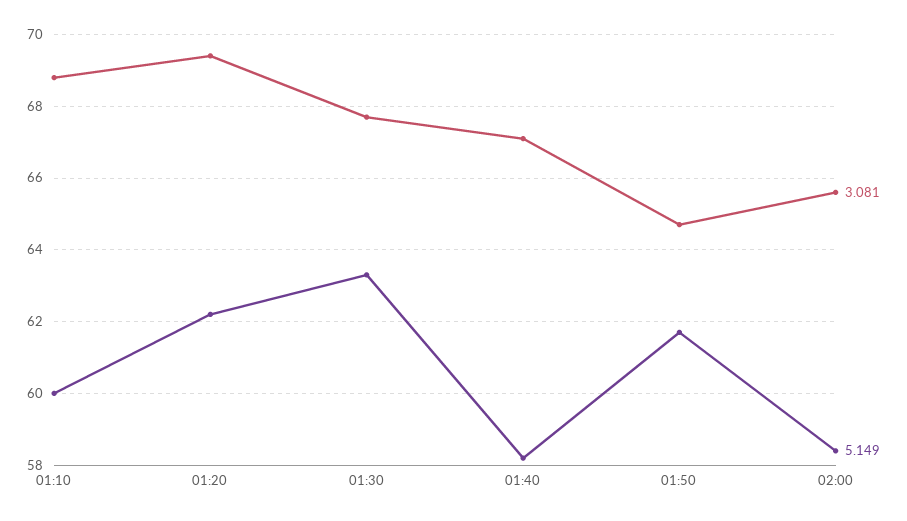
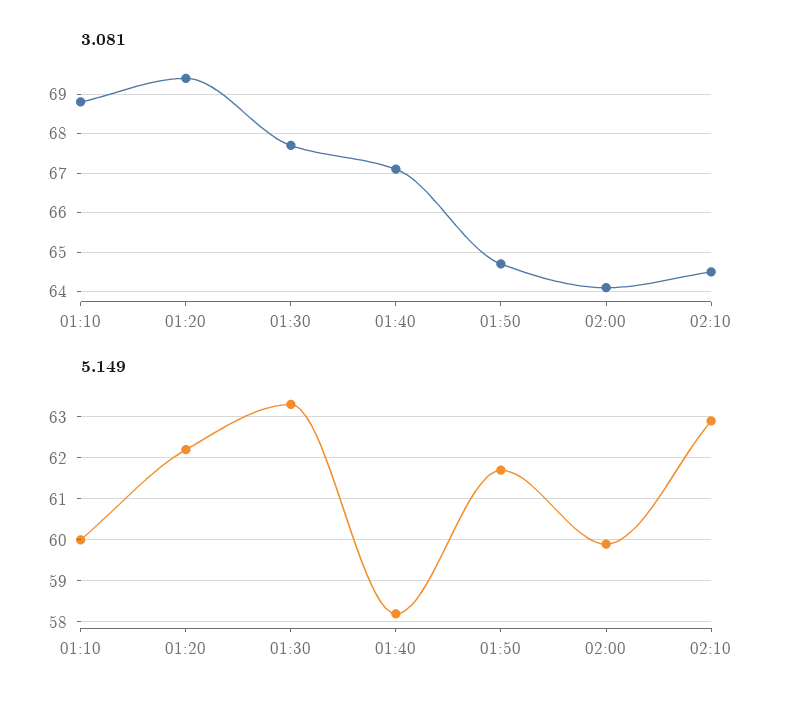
3.081, 02:00: 65.5 -> 64
5.149, 02:00: 58.5 -> 60
3.081, 02:10: none -> 64.5
5.149, 02:10: none -> 63

